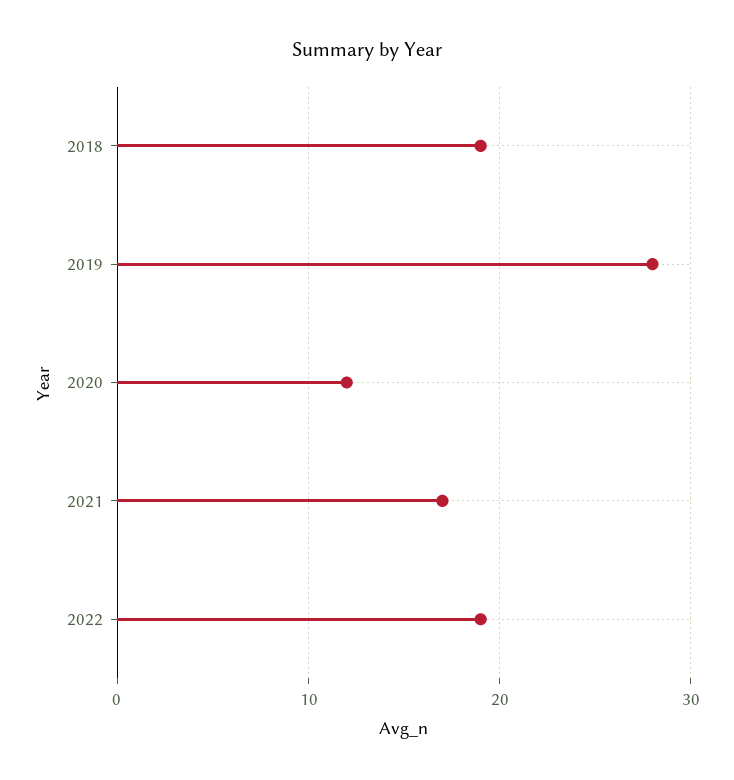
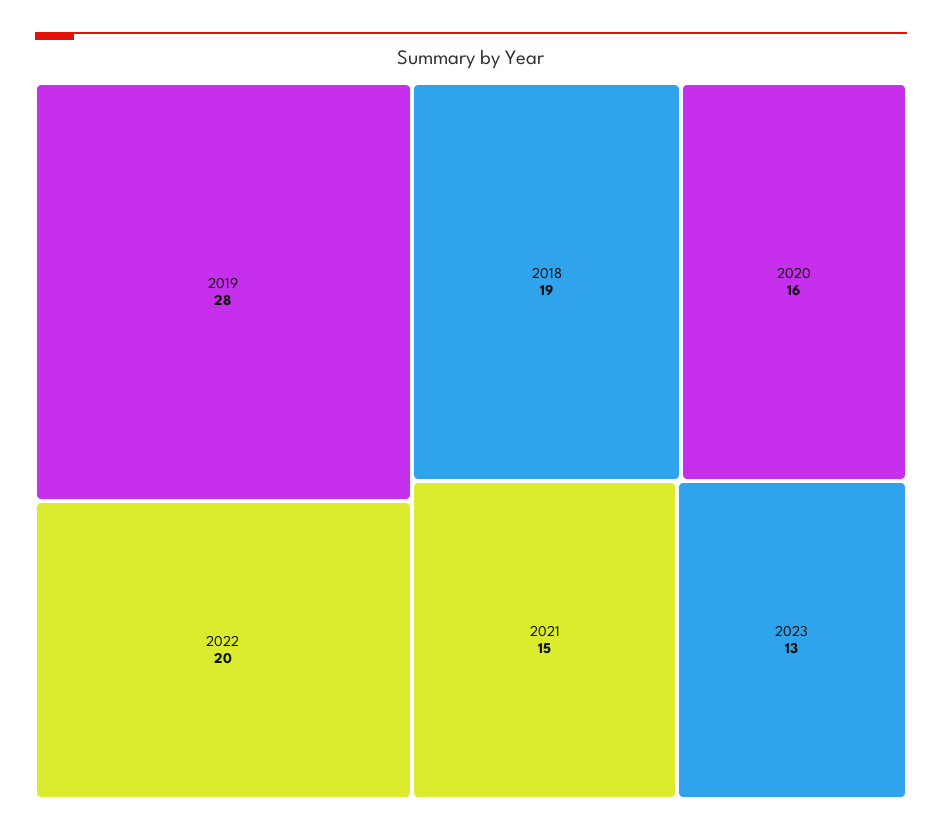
2020: 12 -> 16
2021: 17 -> 15
2022: 19 -> 20
2023: none -> 13

